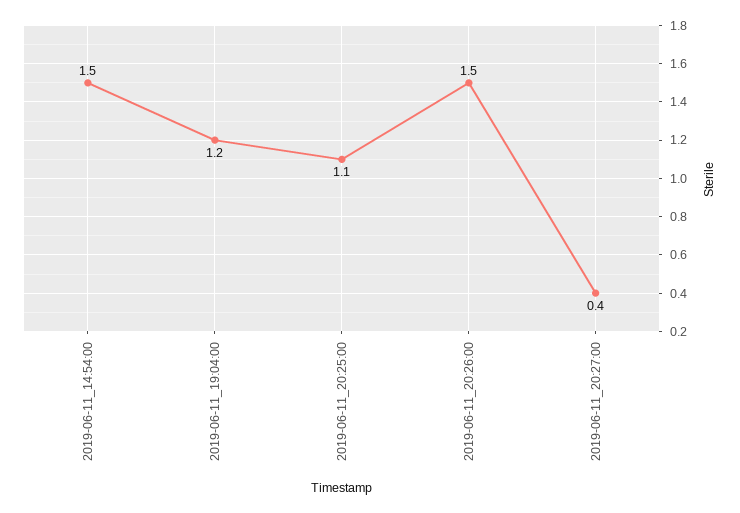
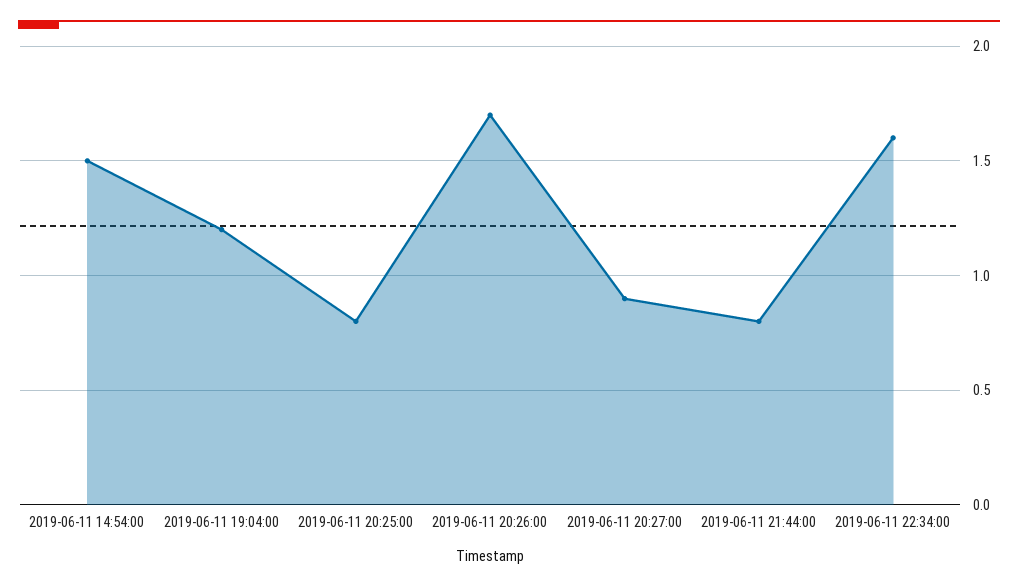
2019-06-11_20:25:00: 1.1 -> 0.8
2019-06-11_20:26:00: 1.5 -> 1.7
2019-06-11_20:27:00: 0.4 -> 0.9
2019-06-11 21:44:00: none -> 0.8
2019-06-11 22:34:00: none -> 1.6

